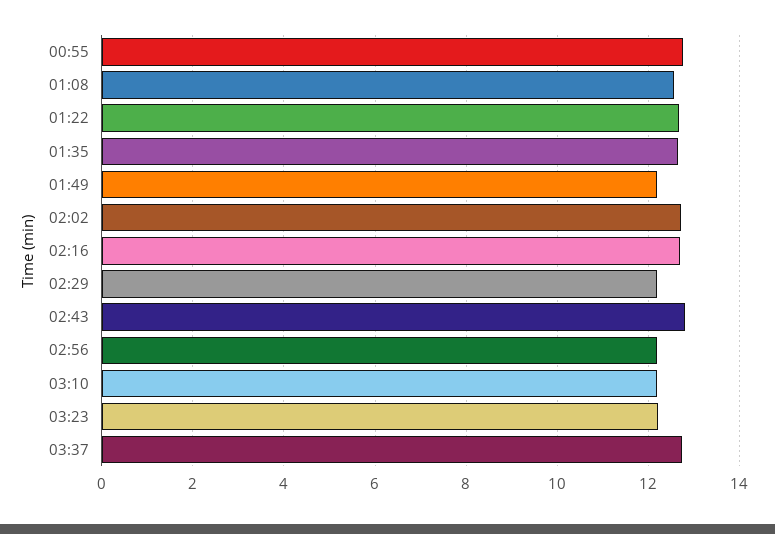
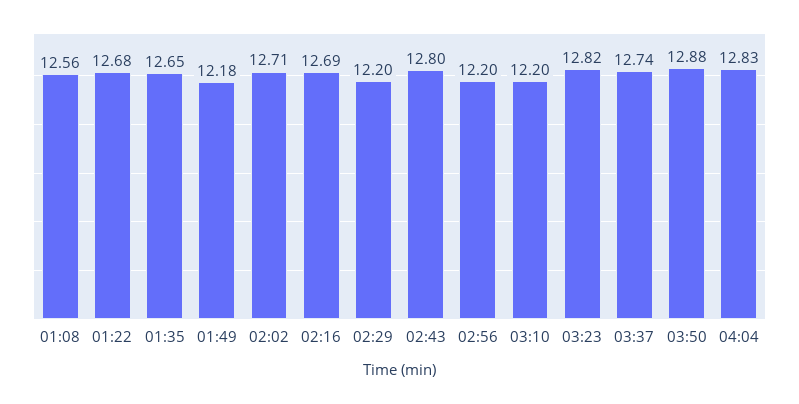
00:55: 12.8 -> none
03:23: 12.2 -> 12.82
03:50: none -> 12.88
04:04: none -> 12.83

